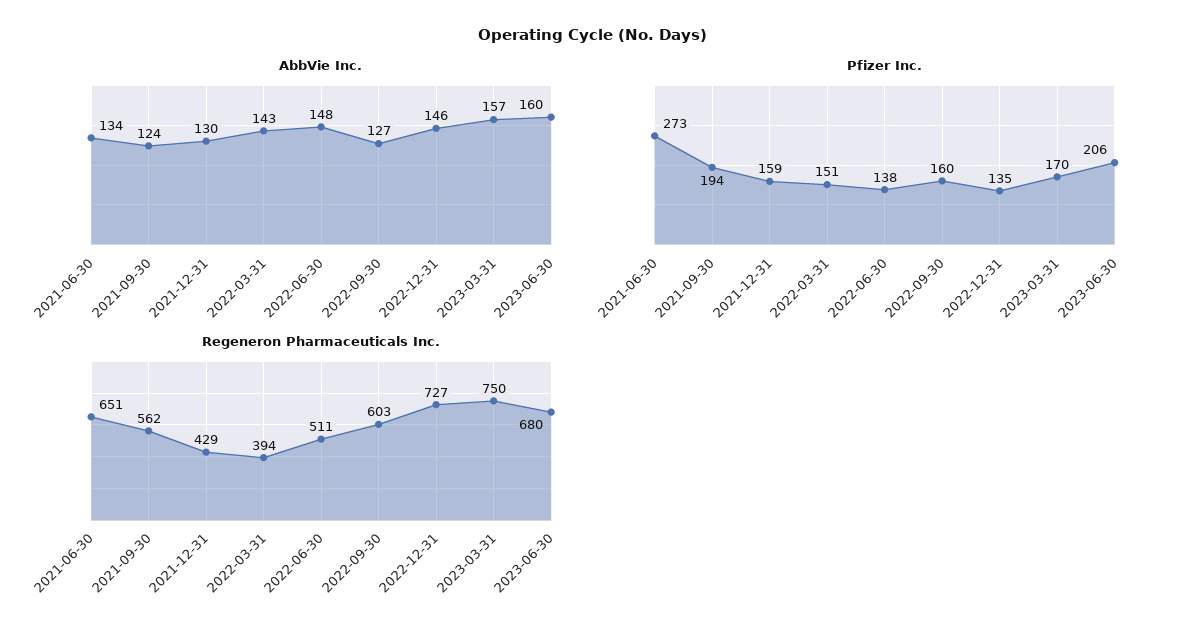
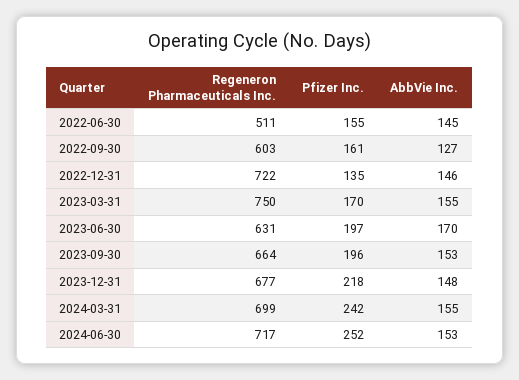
AbbVie Inc., 2021-06-30: 134 -> none
AbbVie Inc., 2021-09-30: 124 -> none
AbbVie Inc., 2021-12-31: 130 -> none
AbbVie Inc., 2022-03-31: 143 -> none
AbbVie Inc., 2022-06-30: 148 -> 145
AbbVie Inc., 2023-03-31: 157 -> 155
AbbVie Inc., 2023-06-30: 160 -> 170
Pfizer Inc., 2021-06-30: 273 -> none
Pfizer Inc., 2021-09-30: 194 -> none
Pfizer Inc., 2021-12-31: 159 -> none
Pfizer Inc., 2022-03-31: 151 -> none
Pfizer Inc., 2022-06-30: 138 -> 155
Pfizer Inc., 2022-09-30: 160 -> 161
Pfizer Inc., 2023-06-30: 206 -> 197
Regeneron Pharmaceuticals Inc., 2021-06-30: 651 -> none
Regeneron Pharmaceuticals Inc., 2021-09-30: 562 -> none
Regeneron Pharmaceuticals Inc., 2021-12-31: 429 -> none
Regeneron Pharmaceuticals Inc., 2022-03-31: 394 -> none
Regeneron Pharmaceuticals Inc., 2022-12-31: 727 -> 722
Regeneron Pharmaceuticals Inc., 2023-06-30: 680 -> 631
Regeneron Pharmaceuticals Inc., 2023-09-30: none -> 664
Pfizer Inc., 2023-09-30: none -> 196
AbbVie Inc., 2023-09-30: none -> 153
Regeneron Pharmaceuticals Inc., 2023-12-31: none -> 677
Pfizer Inc., 2023-12-31: none -> 218
AbbVie Inc., 2023-12-31: none -> 148
Regeneron Pharmaceuticals Inc., 2024-03-31: none -> 699
Pfizer Inc., 2024-03-31: none -> 242
AbbVie Inc., 2024-03-31: none -> 155
Regeneron Pharmaceuticals Inc., 2024-06-30: none -> 717
Pfizer Inc., 2024-06-30: none -> 252
AbbVie Inc., 2024-06-30: none -> 153

